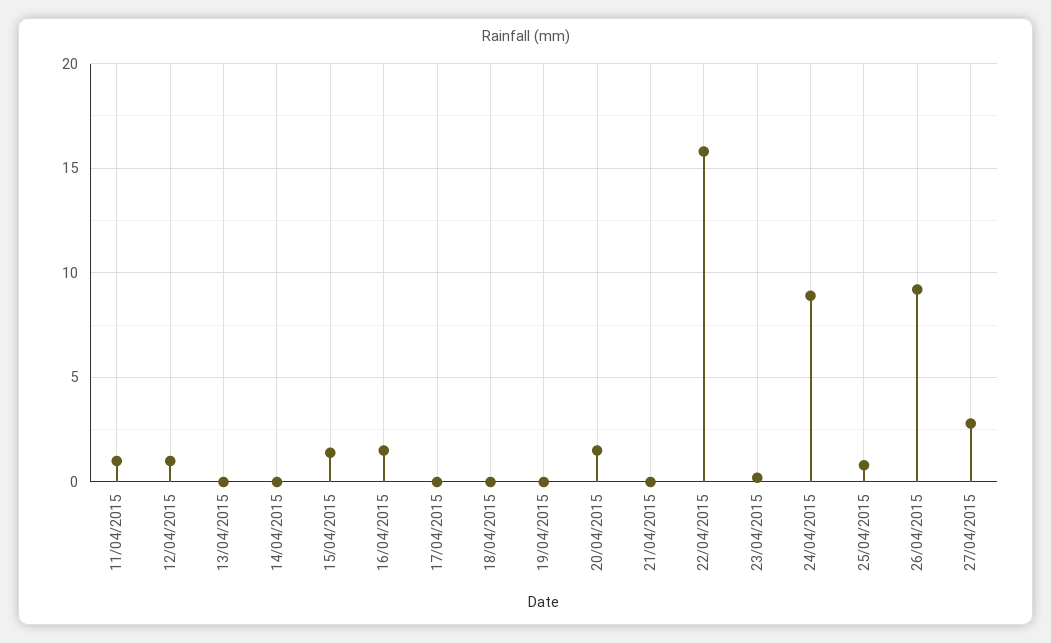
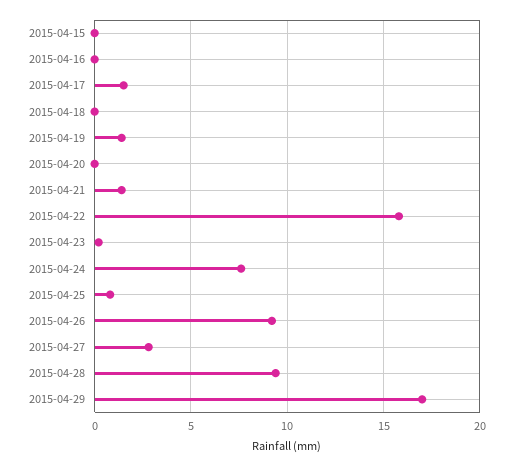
11/04/2015: 1 -> none
12/04/2015: 1 -> none
13/04/2015: 0 -> none
14/04/2015: 0 -> none
15/04/2015: 1.5 -> 0
16/04/2015: 1.5 -> 0
17/04/2015: 0 -> 1.5
19/04/2015: 0 -> 1.5
20/04/2015: 1.5 -> 0
21/04/2015: 0 -> 1.5
24/04/2015: 9 -> 7.5
2015-04-28: none -> 9.5
2015-04-29: none -> 17

